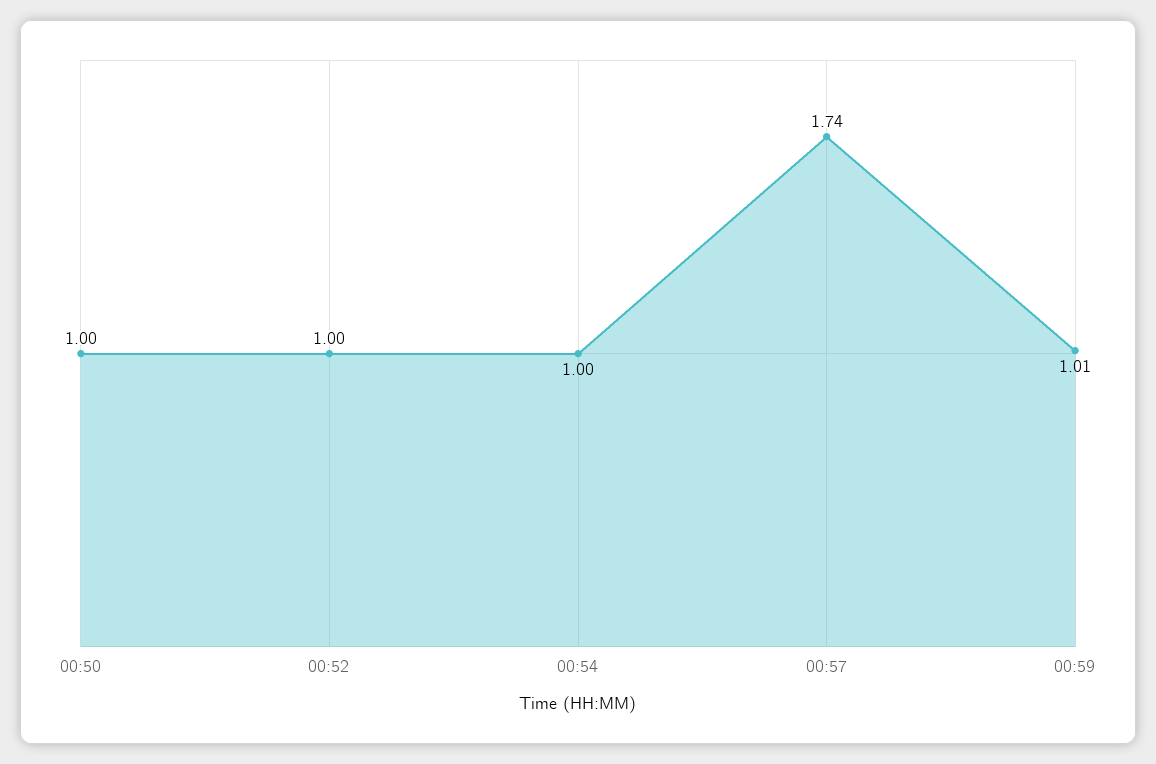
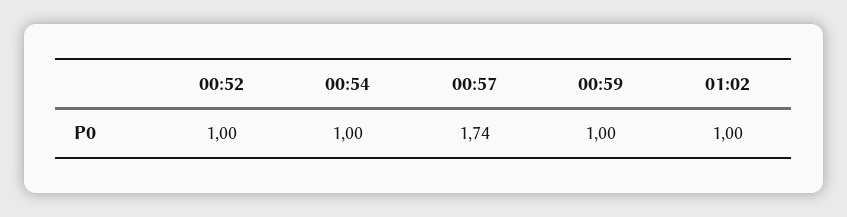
00:50: 1 -> none
00:59: 1.01 -> 1
01:02: none -> 1

